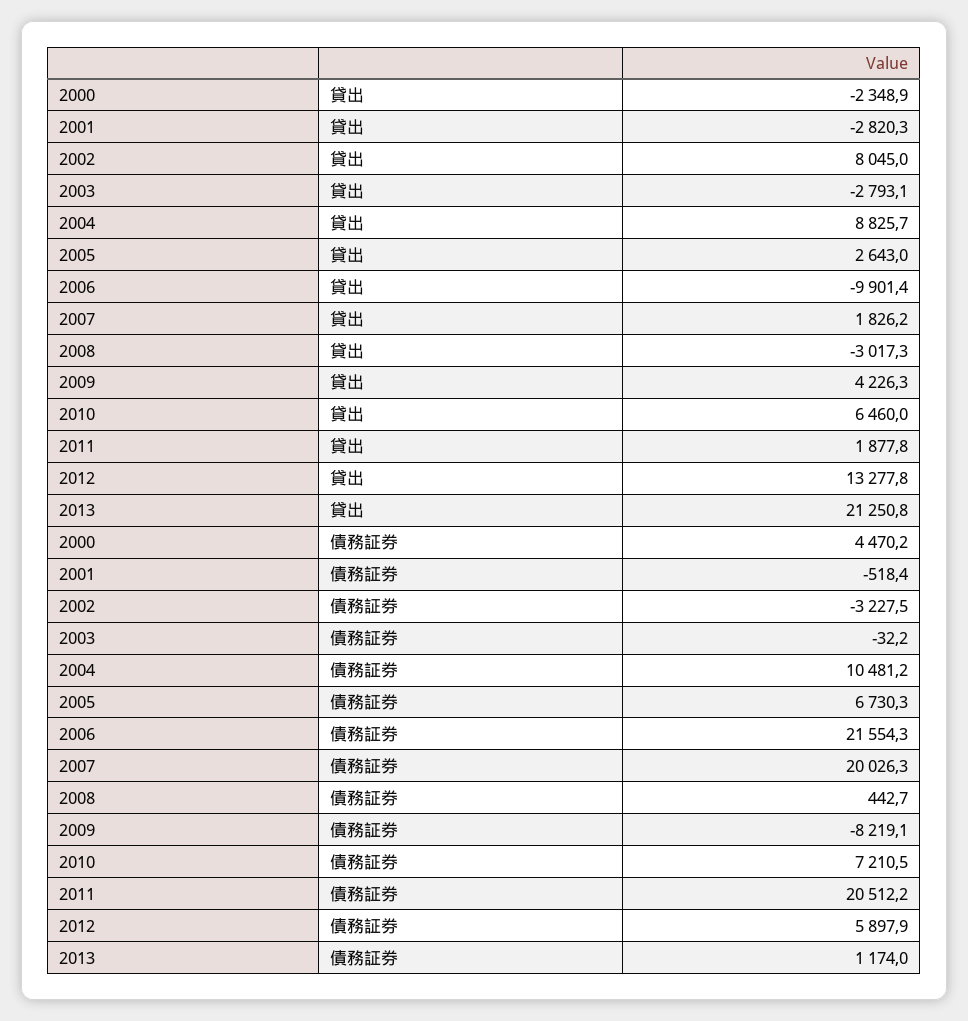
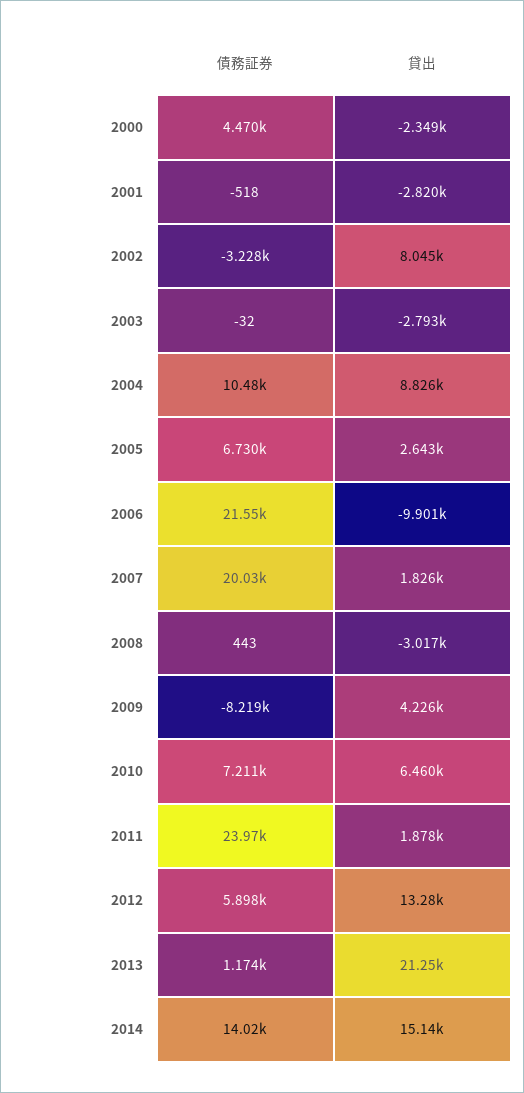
2011, 債務証券: 20512.2 -> 23970
2014, 債務証券: none -> 14020
2014, 貸出: none -> 15140

